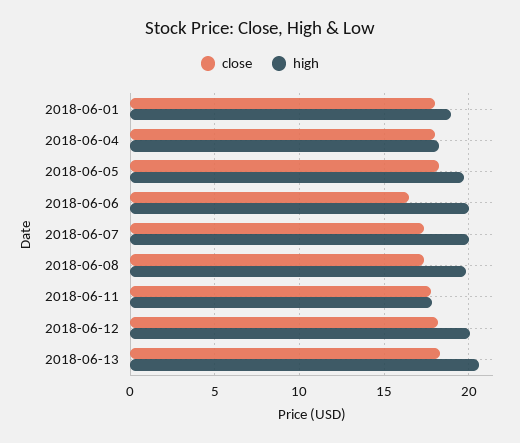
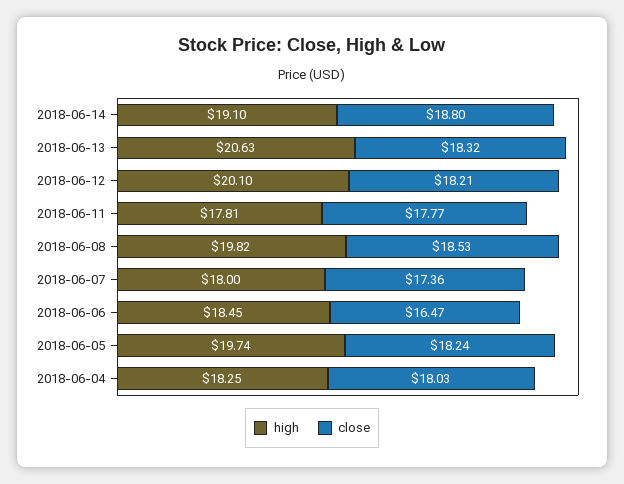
close, 2018-06-01: 18 -> none
high, 2018-06-01: 19 -> none
high, 2018-06-06: 20 -> 18.45
high, 2018-06-07: 20 -> 18
close, 2018-06-08: 17.5 -> 18.53
high, 2018-06-14: none -> 19.1
close, 2018-06-14: none -> 18.8

